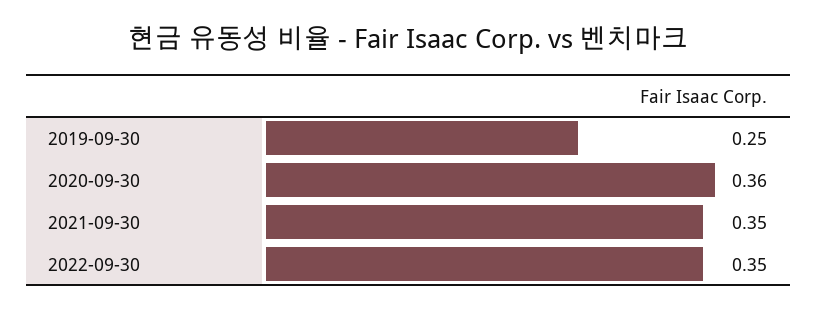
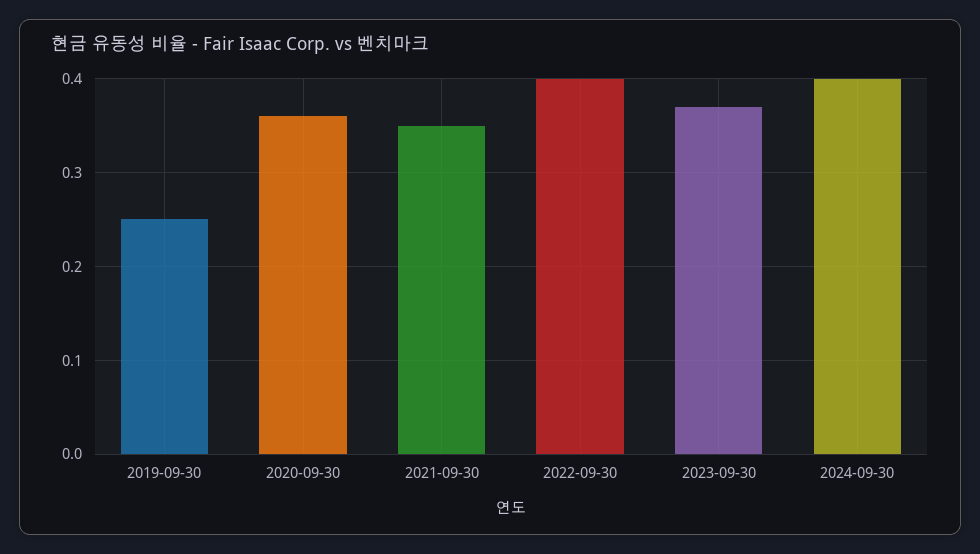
2022-09-30: 0.35 -> 0.4
2023-09-30: none -> 0.37
2024-09-30: none -> 0.4

